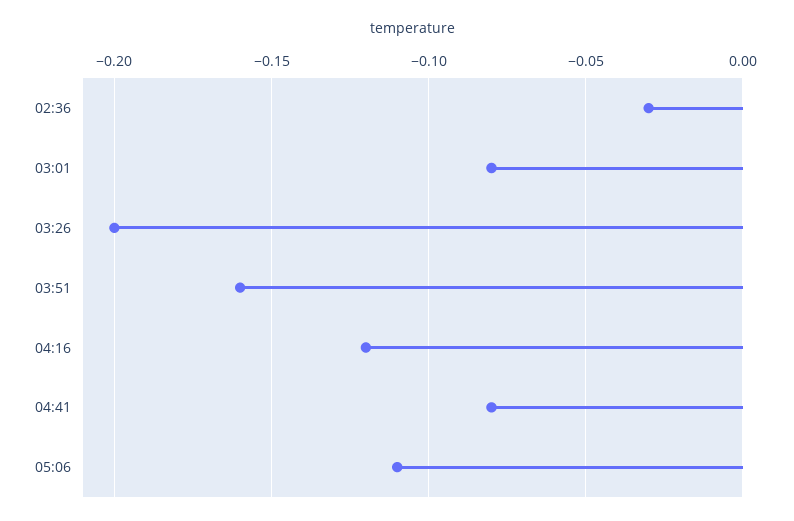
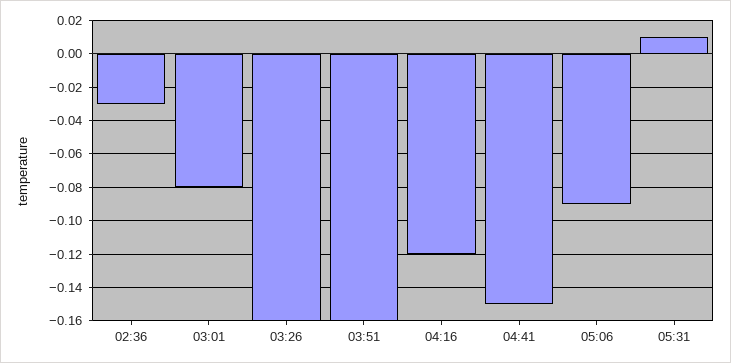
03:26: -0.2 -> -0.16
04:41: -0.08 -> -0.15
05:06: -0.11 -> -0.09
05:31: none -> 0.01

